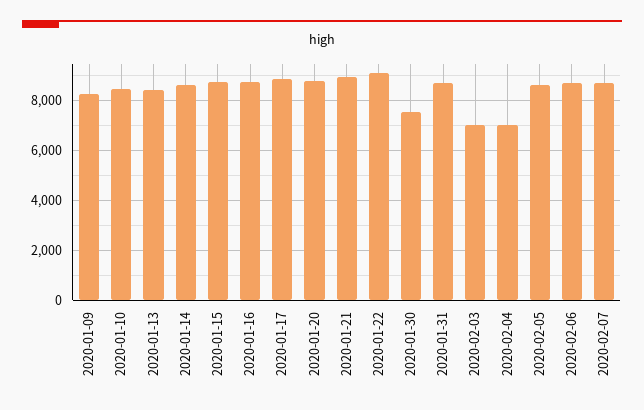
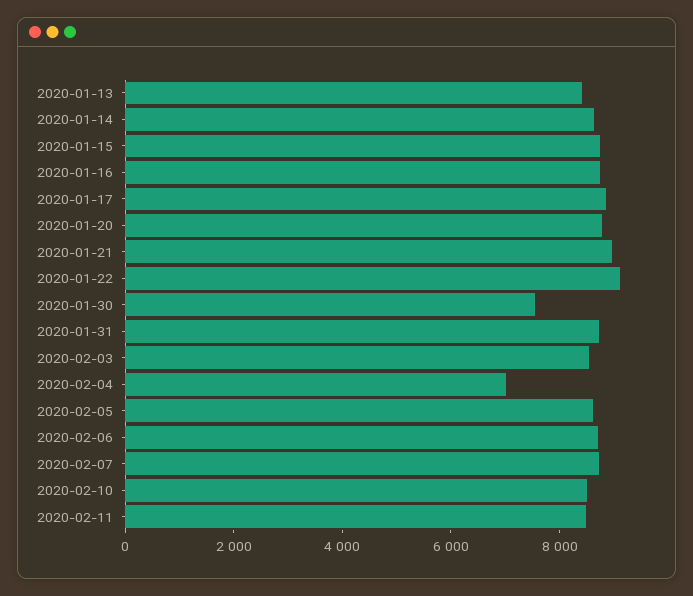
2020-01-09: 8250 -> none
2020-01-10: 8500 -> none
2020-02-03: 7000 -> 8500
2020-02-10: none -> 8500
2020-02-11: none -> 8500

